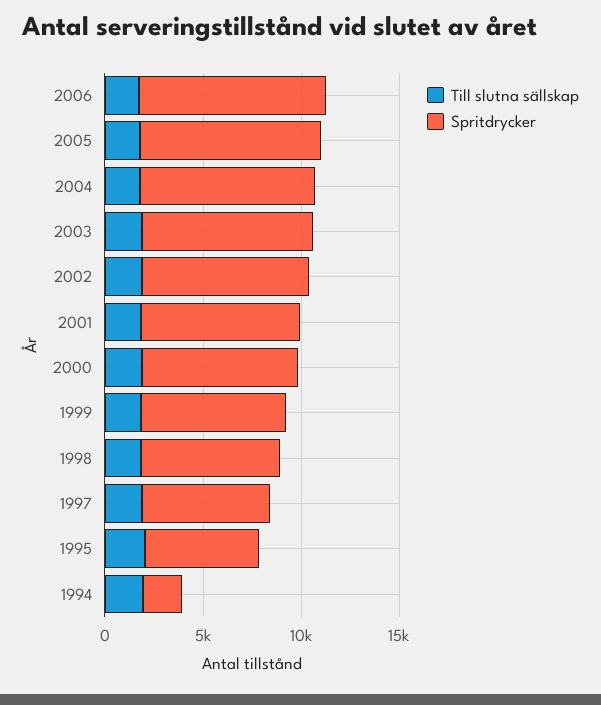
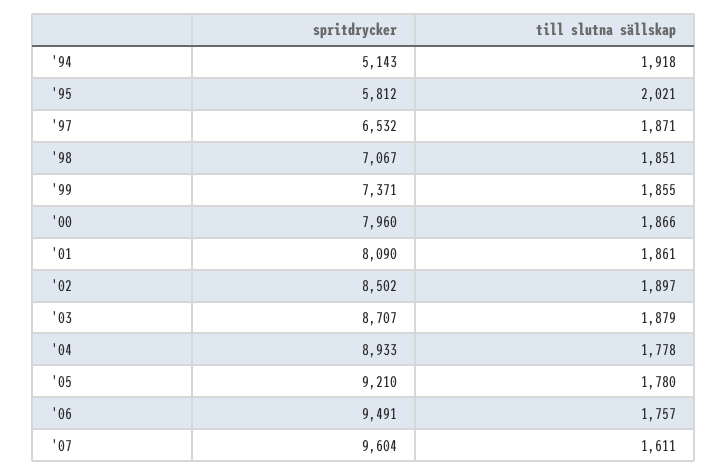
Spritdrycker, 1994: 2000 -> 5143
Spritdrycker, '07: none -> 9604
Till slutna sällskap, '07: none -> 1611

